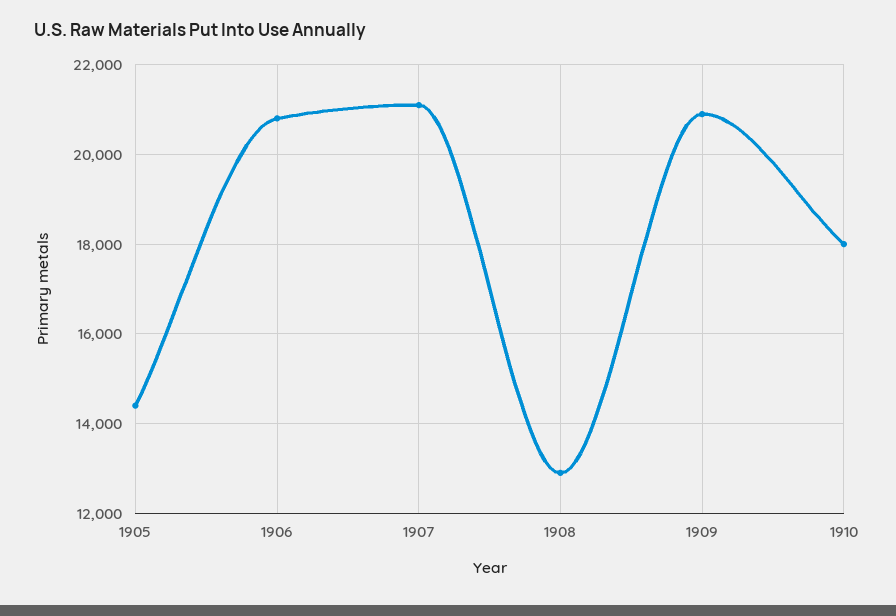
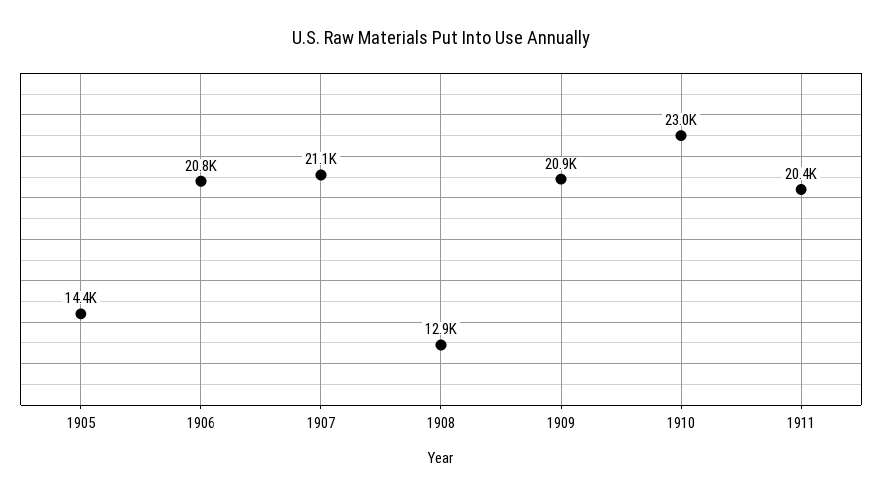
1910: 18000 -> 23000
1911: none -> 20400

